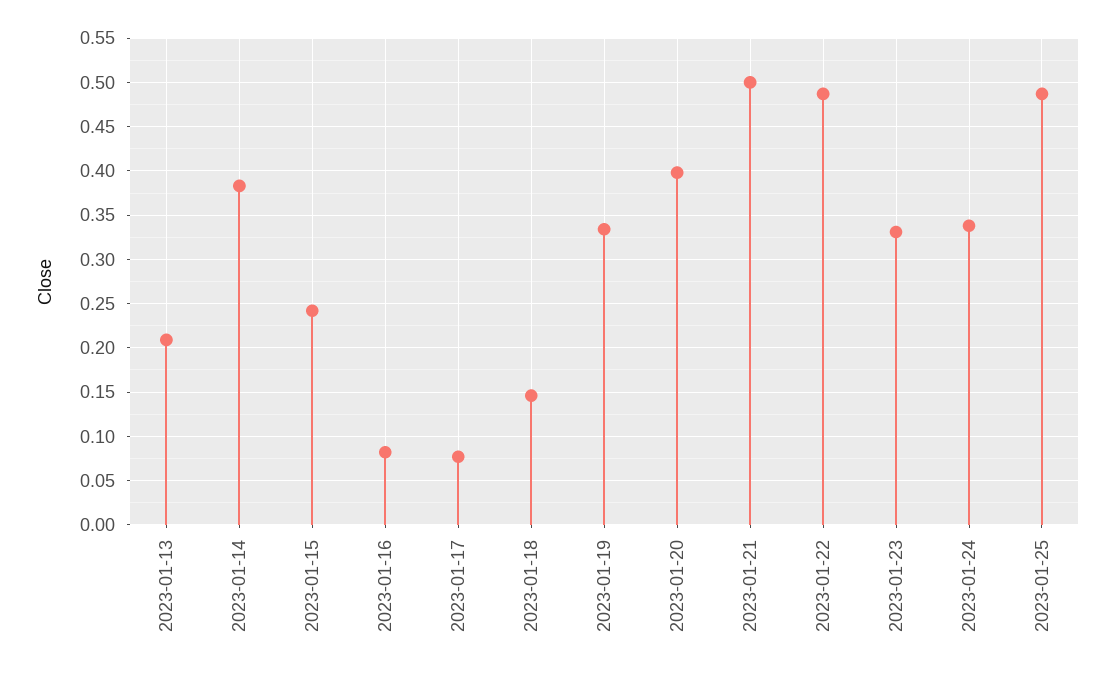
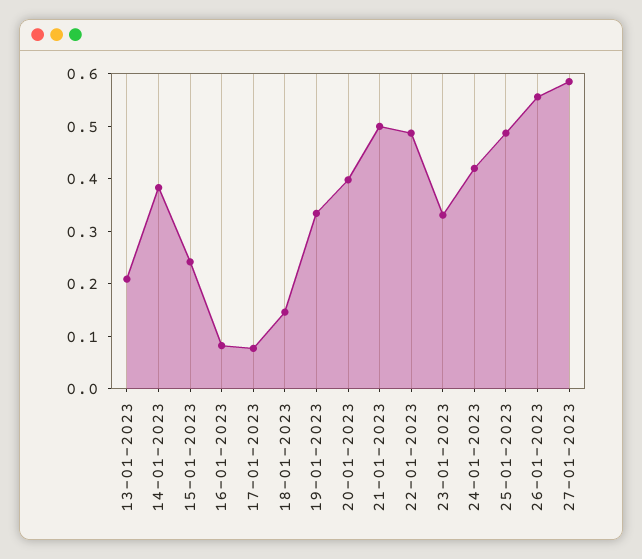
2023-01-24: 0.34 -> 0.42
26-01-2023: none -> 0.56
27-01-2023: none -> 0.58

